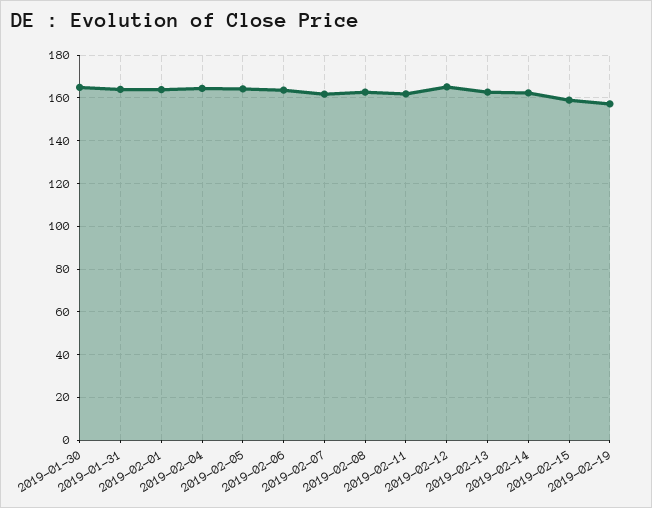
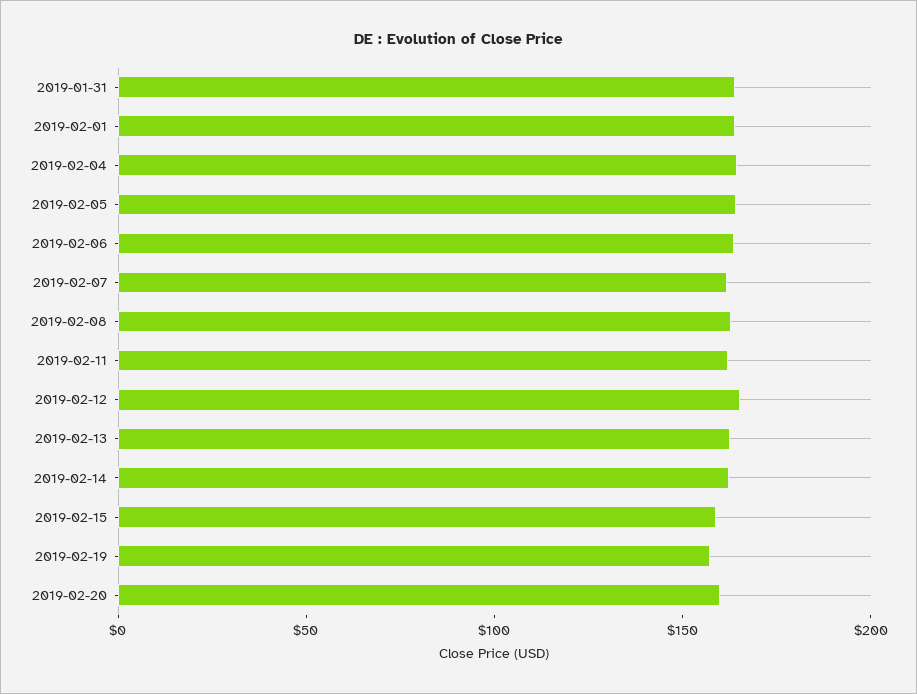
2019-01-30: 165 -> none
2019-02-20: none -> 160

